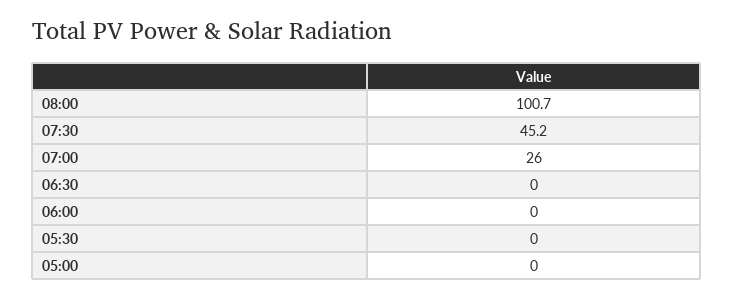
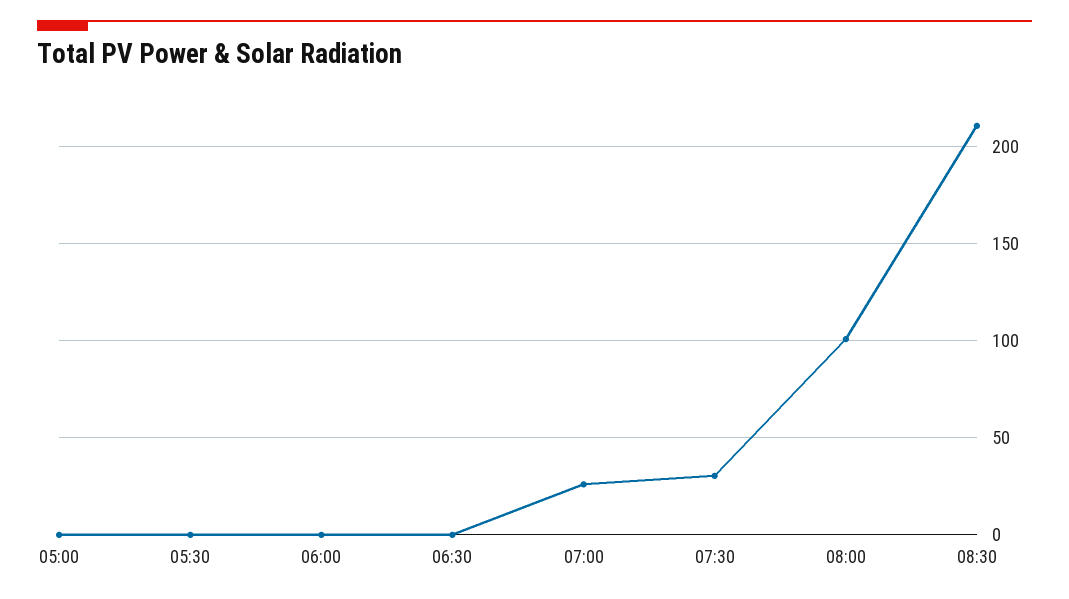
07:30: 45.2 -> 30
08:30: none -> 210

